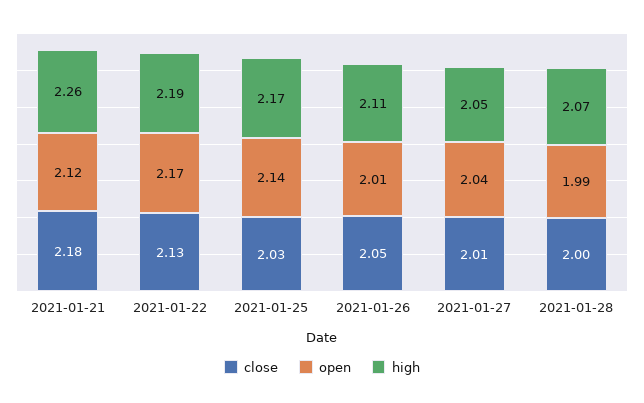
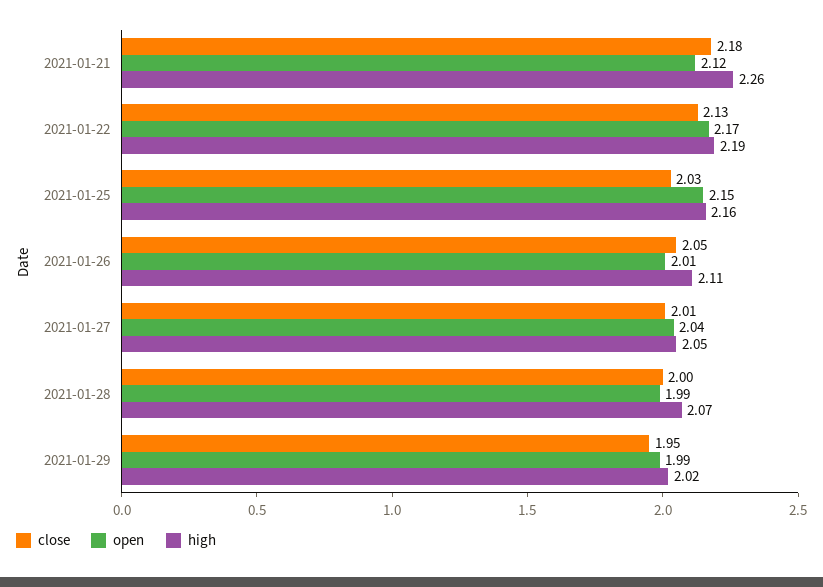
open, 2021-01-25: 2.14 -> 2.15
high, 2021-01-25: 2.17 -> 2.16
close, 2021-01-29: none -> 1.95
open, 2021-01-29: none -> 1.99
high, 2021-01-29: none -> 2.02

